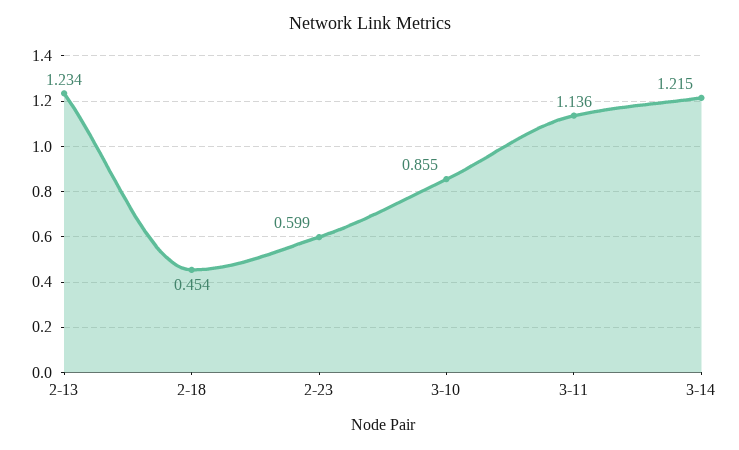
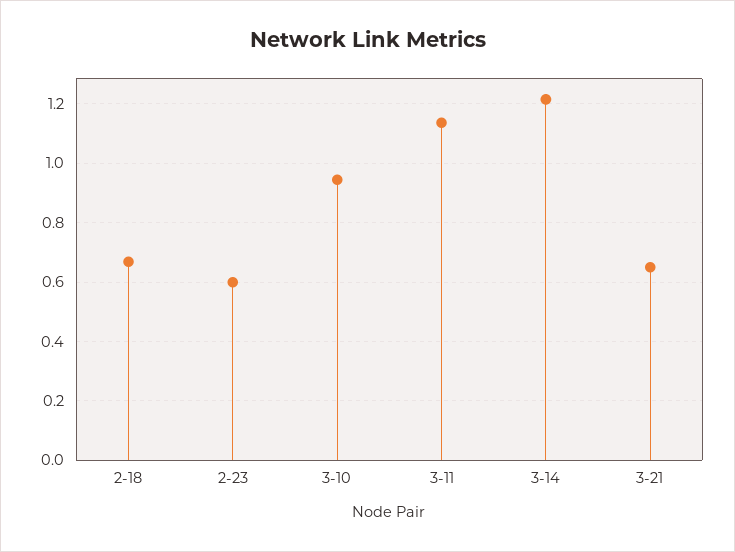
2-13: 1.234 -> none
2-18: 0.454 -> 0.675
3-10: 0.855 -> 0.95
3-21: none -> 0.65

